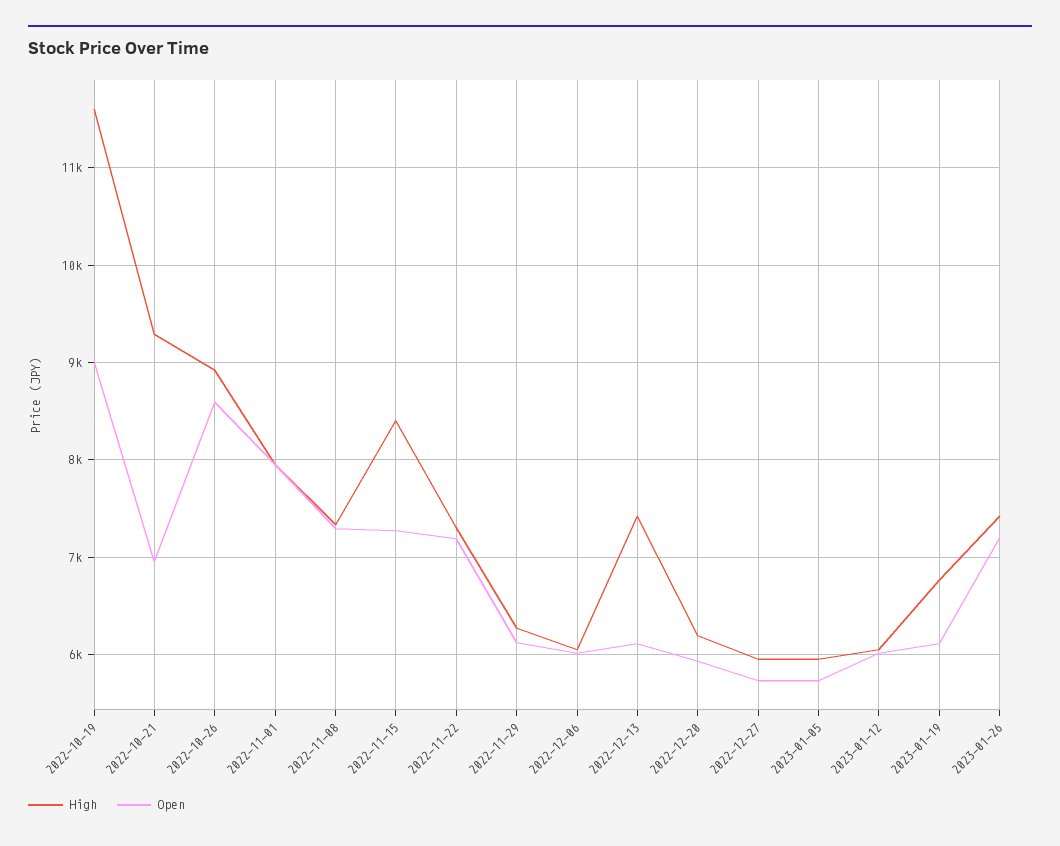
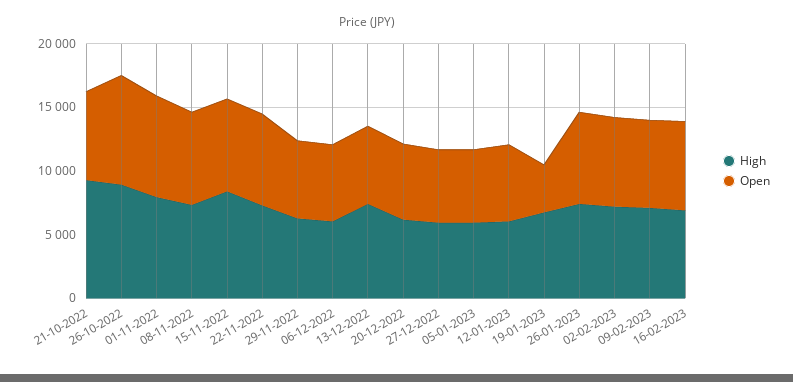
High, 2022-10-19: 11600 -> none
Open, 2022-10-19: 9000 -> none
Open, 2023-01-19: 6100 -> 4000
High, 02-02-2023: none -> 7000
Open, 02-02-2023: none -> 7000
High, 09-02-2023: none -> 7000
Open, 09-02-2023: none -> 7000
High, 16-02-2023: none -> 7000
Open, 16-02-2023: none -> 7000

